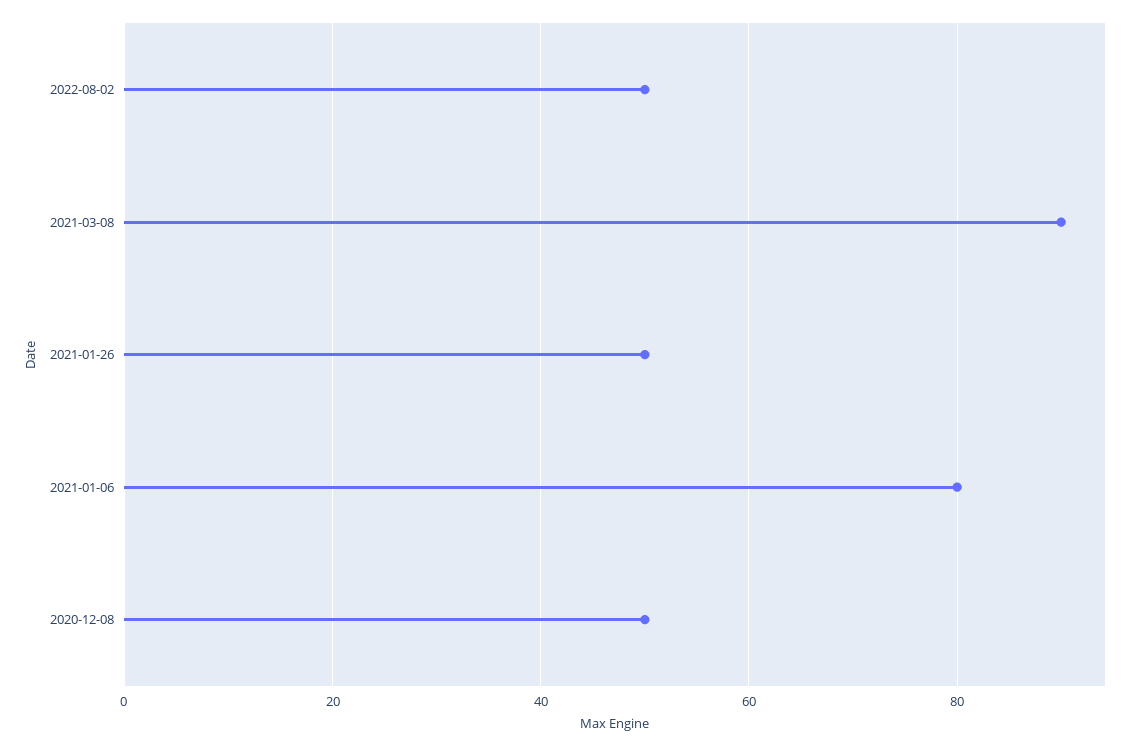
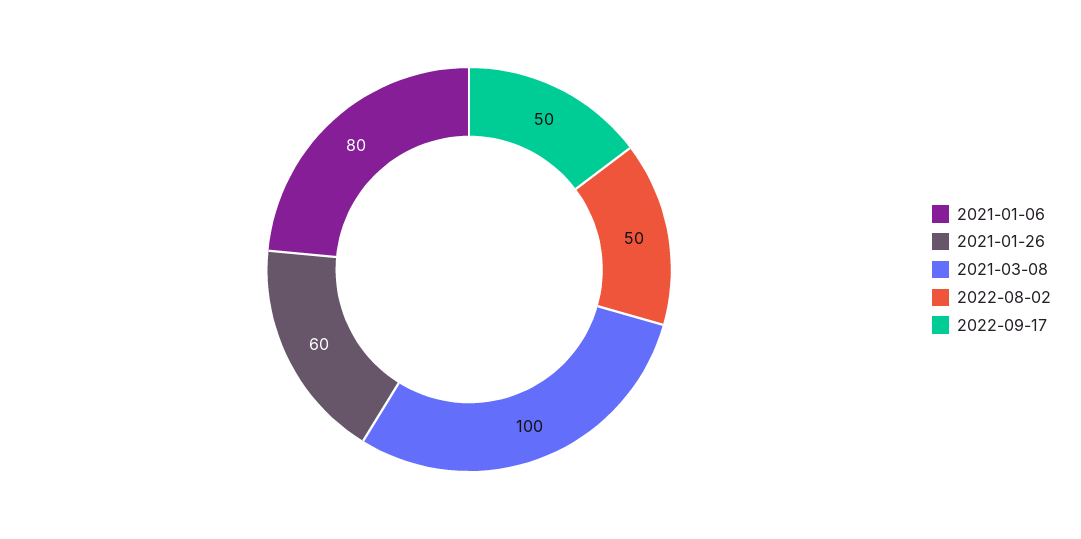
2021-03-08: 90 -> 100
2021-01-26: 50 -> 60
2020-12-08: 50 -> none
2022-09-17: none -> 50

